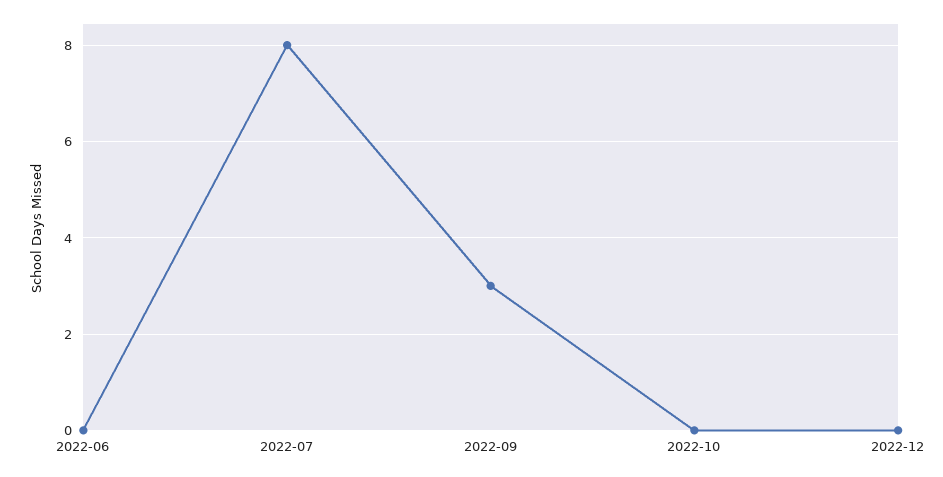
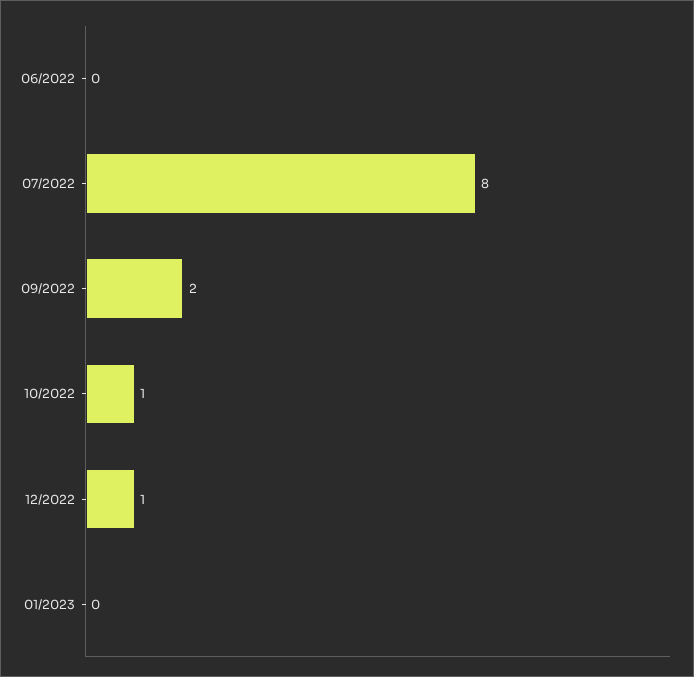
2022-09: 3 -> 2
2022-10: 0 -> 1
2022-12: 0 -> 1
01/2023: none -> 0

